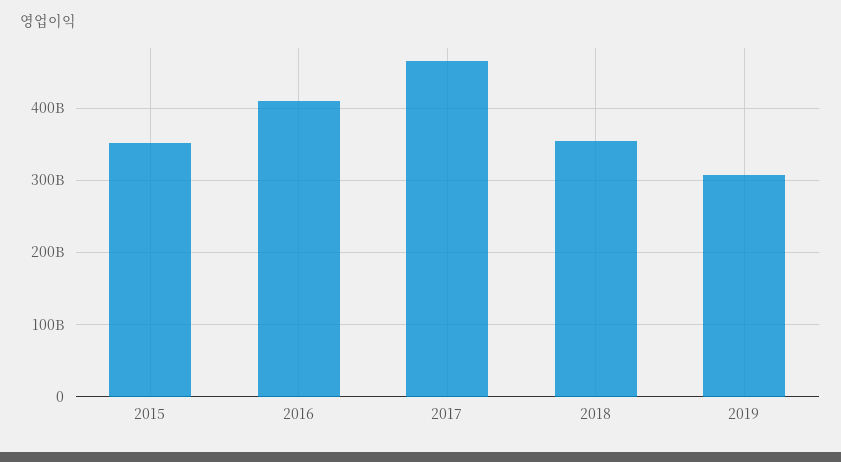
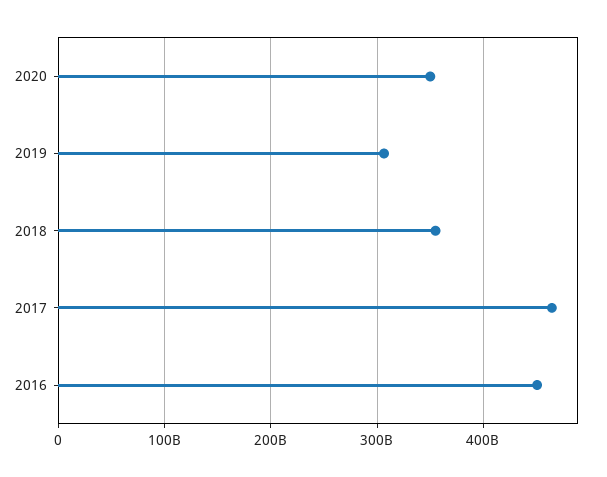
2015: 350000000000 -> none
2016: 410000000000 -> 450000000000
2020: none -> 350000000000

